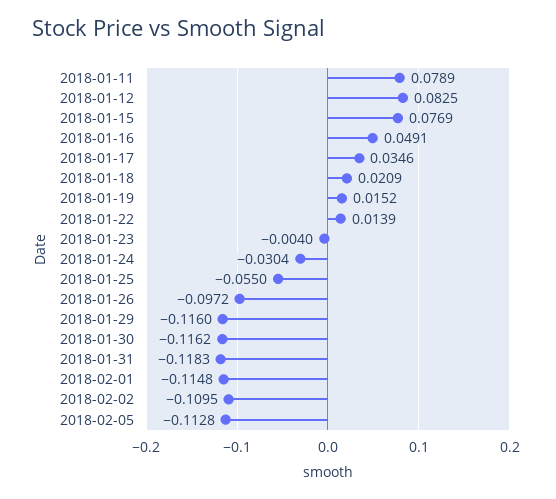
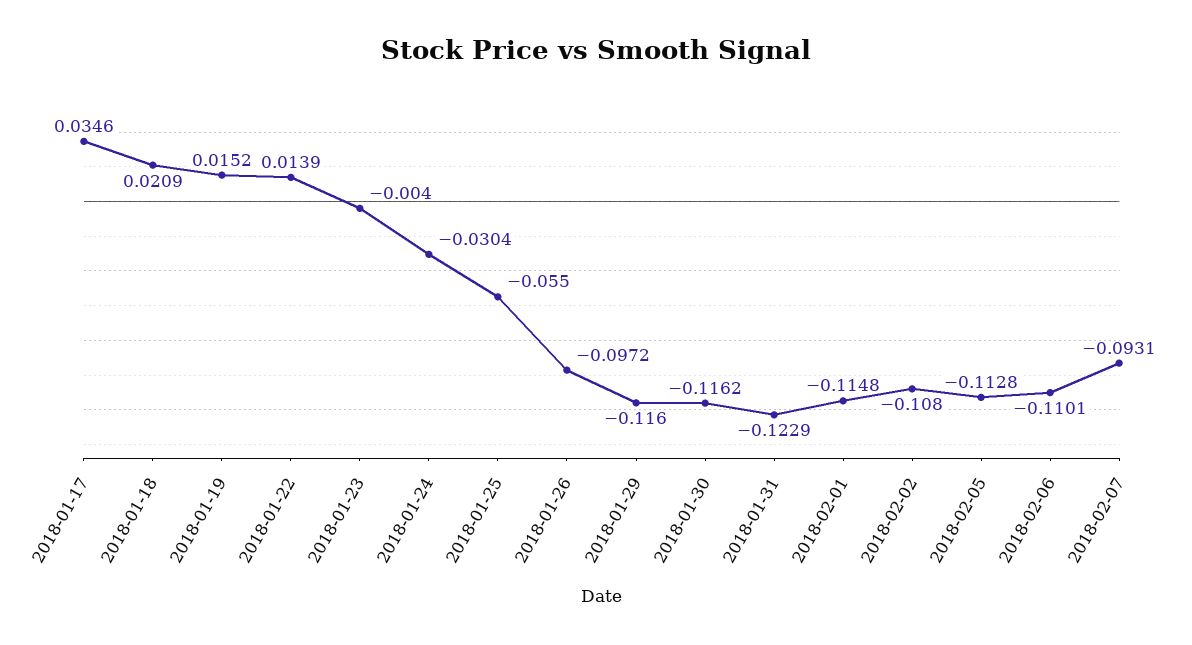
2018-01-11: 0.0789 -> none
2018-01-12: 0.0825 -> none
2018-01-15: 0.0769 -> none
2018-01-16: 0.0491 -> none
2018-01-31: -0.1183 -> -0.1229
2018-02-02: -0.1095 -> -0.108
2018-02-06: none -> -0.1101
2018-02-07: none -> -0.0931

